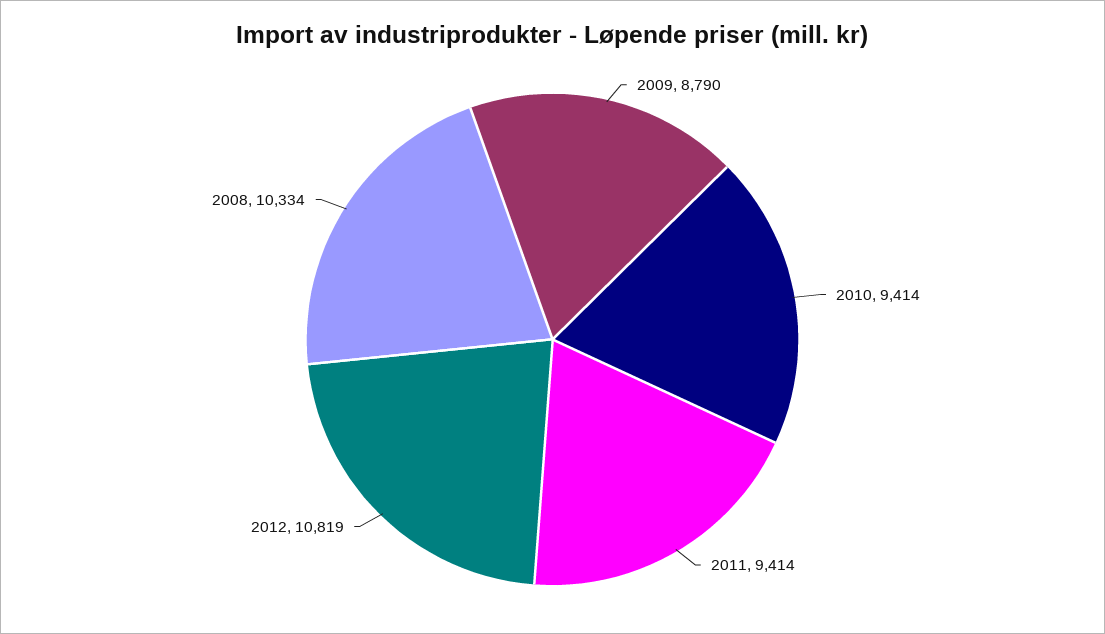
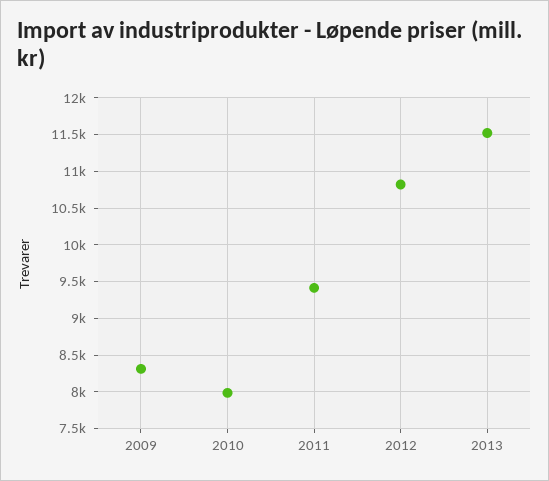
2009: 8790 -> 8300
2010: 9414 -> 8000
2008: 10334 -> none
2013: none -> 11500

